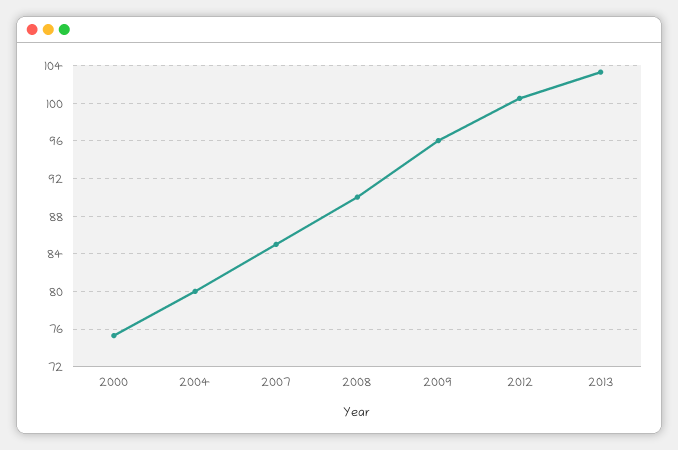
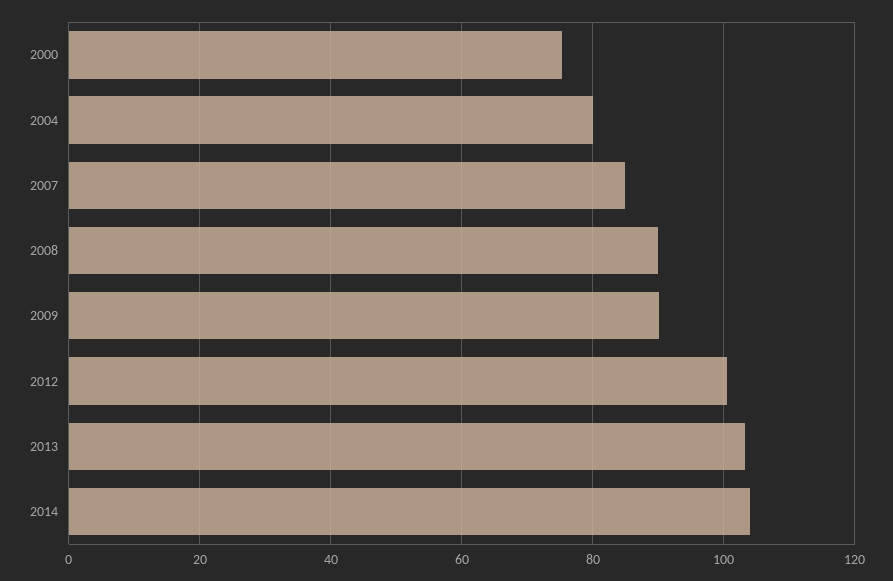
2009: 96 -> 90
2014: none -> 104

